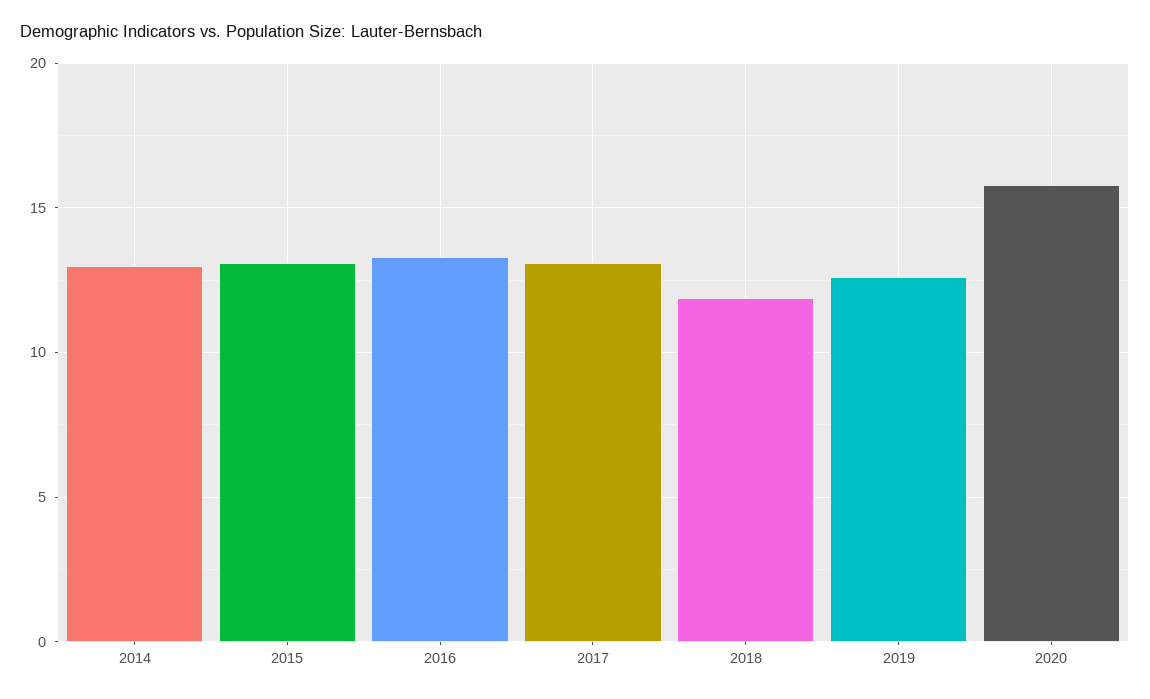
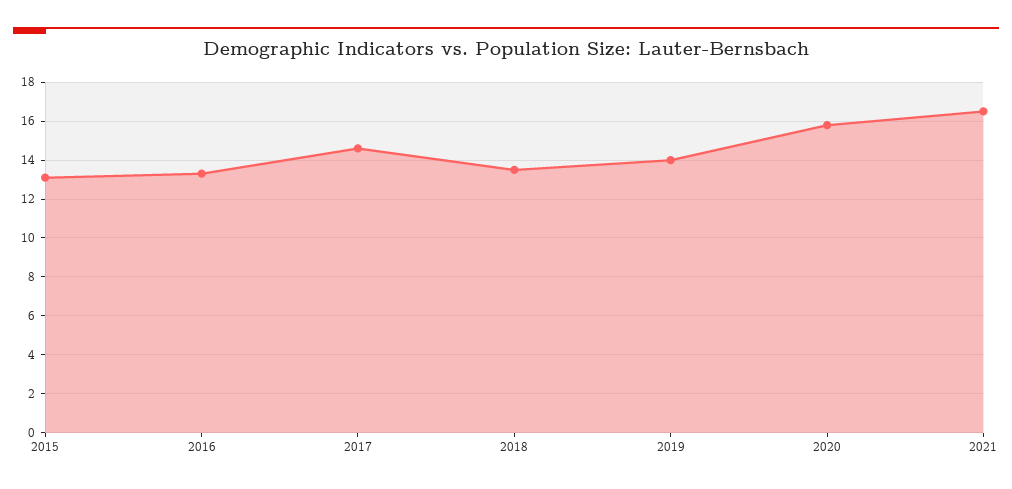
2014: 13 -> none
2017: 13 -> 14.5
2018: 12 -> 13.5
2019: 12.5 -> 14
2021: none -> 16.5

